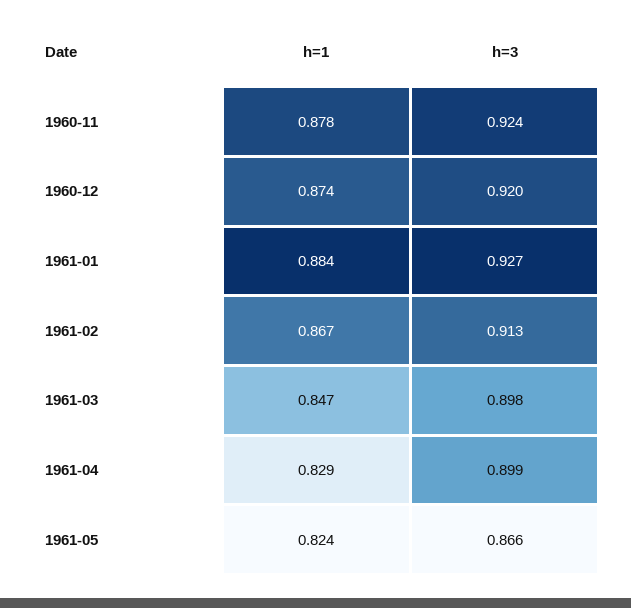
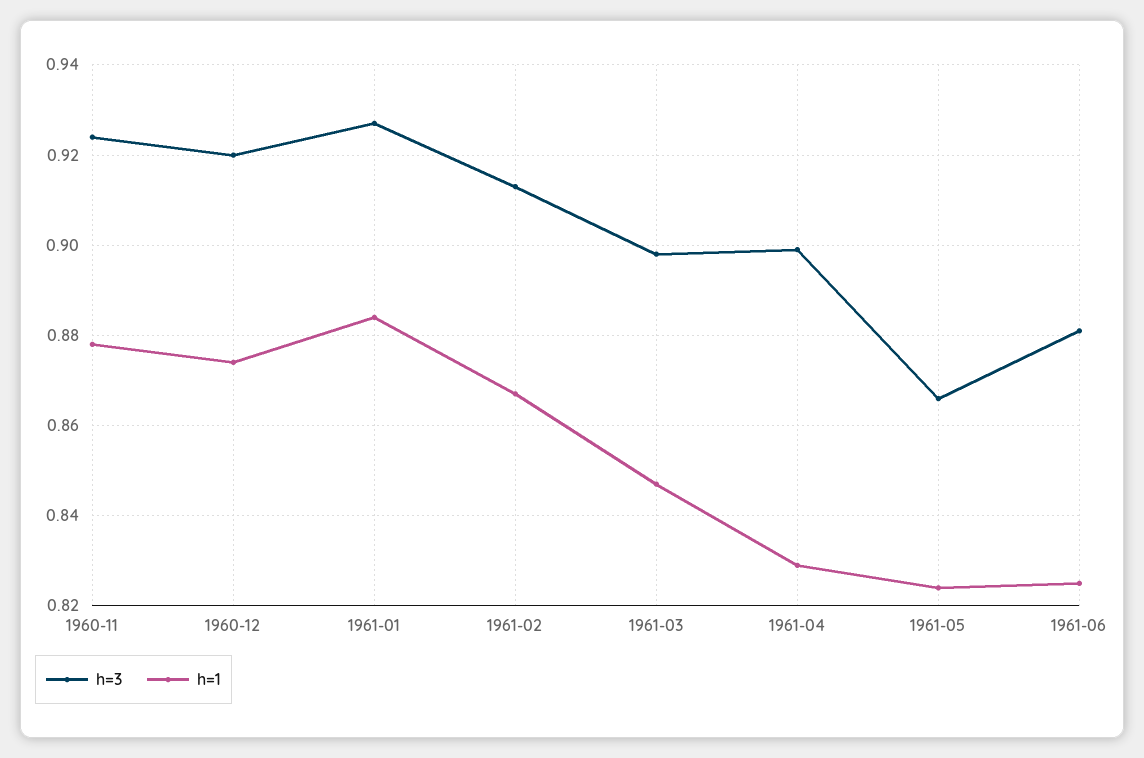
h=3, 1961-06: none -> 0.88
h=1, 1961-06: none -> 0.825

